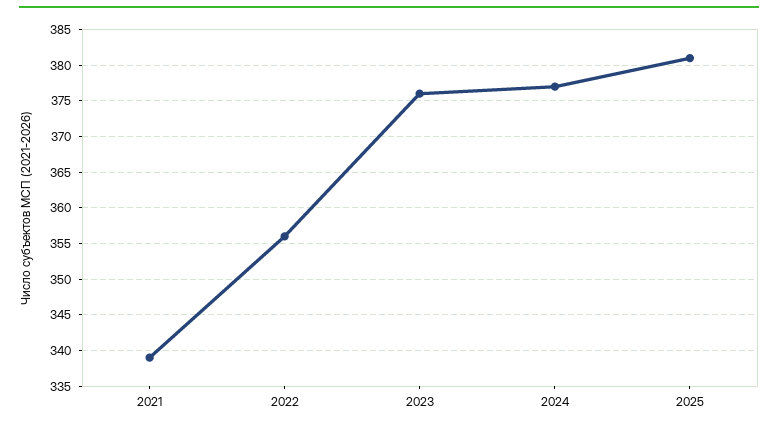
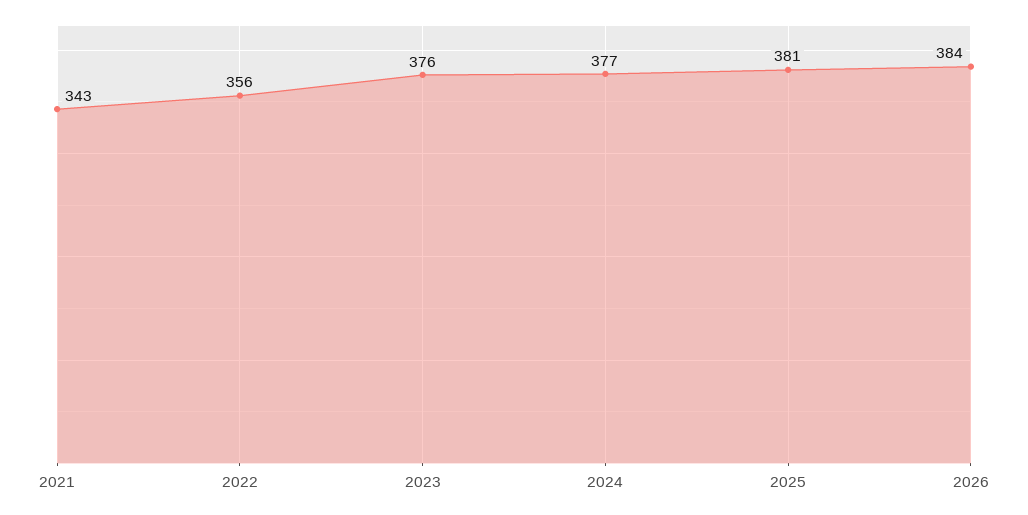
2021: 339 -> 343
2026: none -> 384

